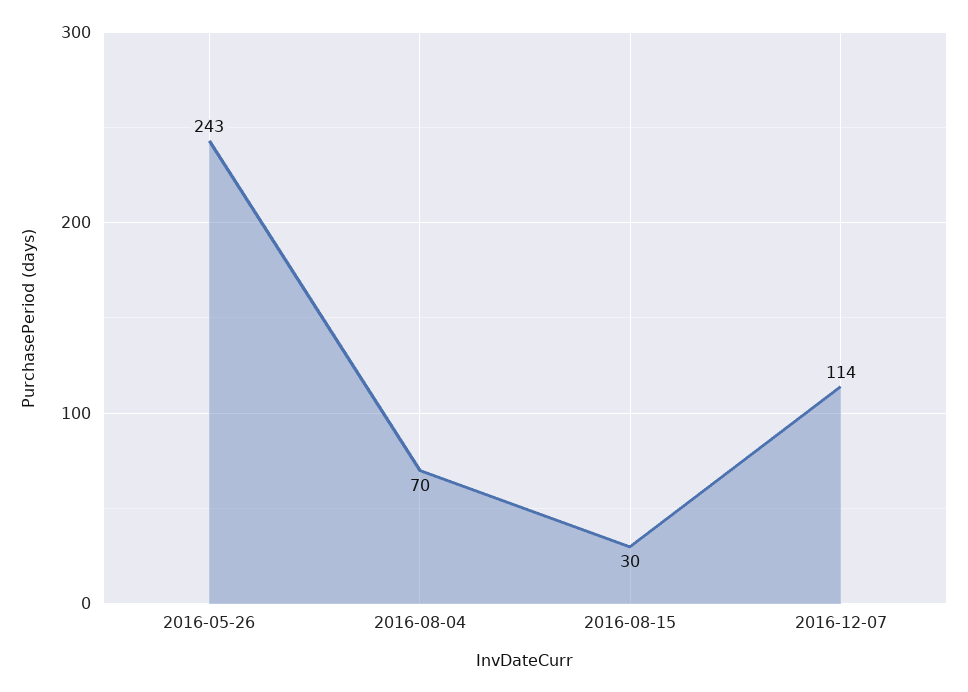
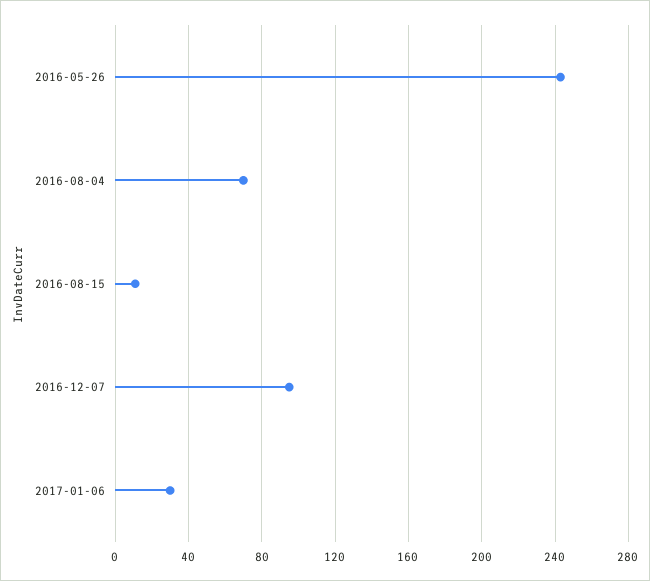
2016-08-15: 30 -> 10
2016-12-07: 114 -> 95
2017-01-06: none -> 30

